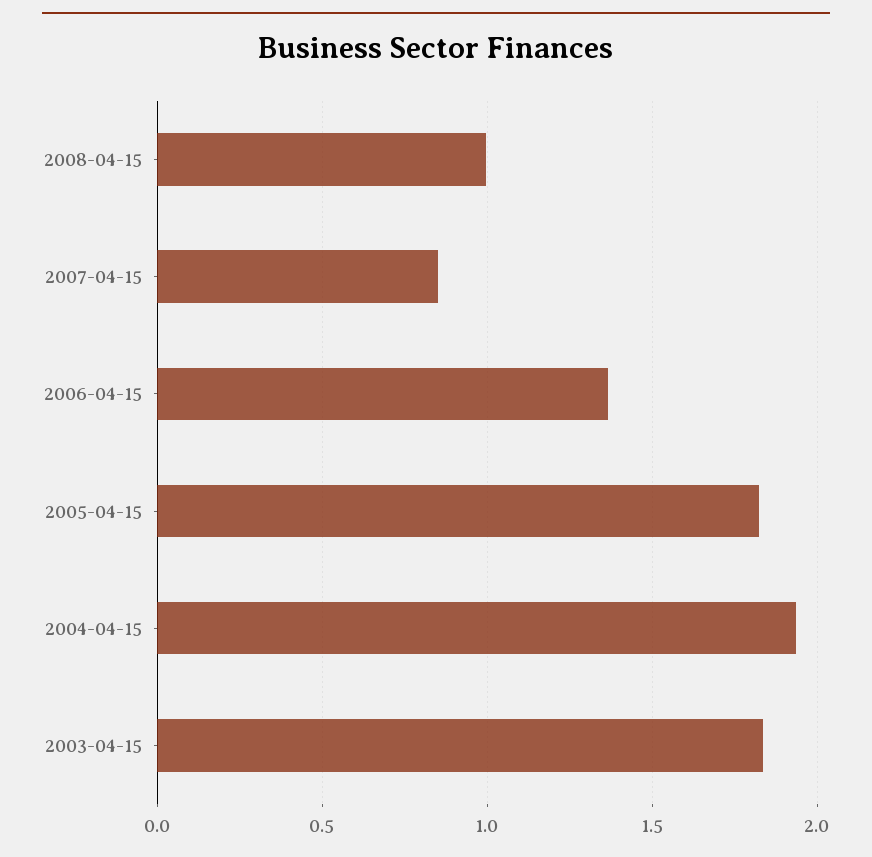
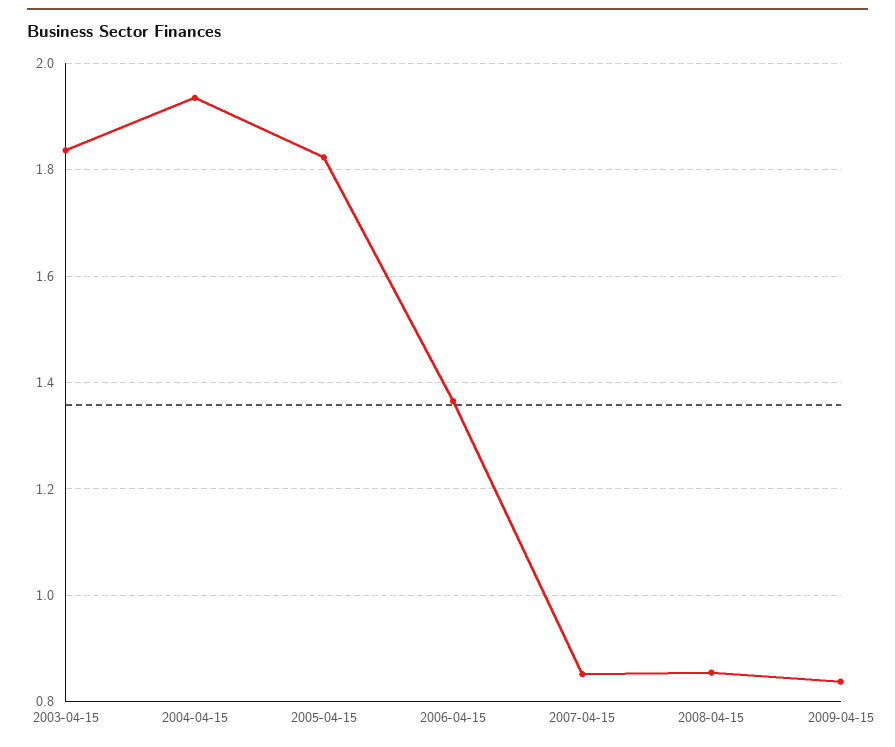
2008-04-15: 1 -> 0.86
2009-04-15: none -> 0.84

